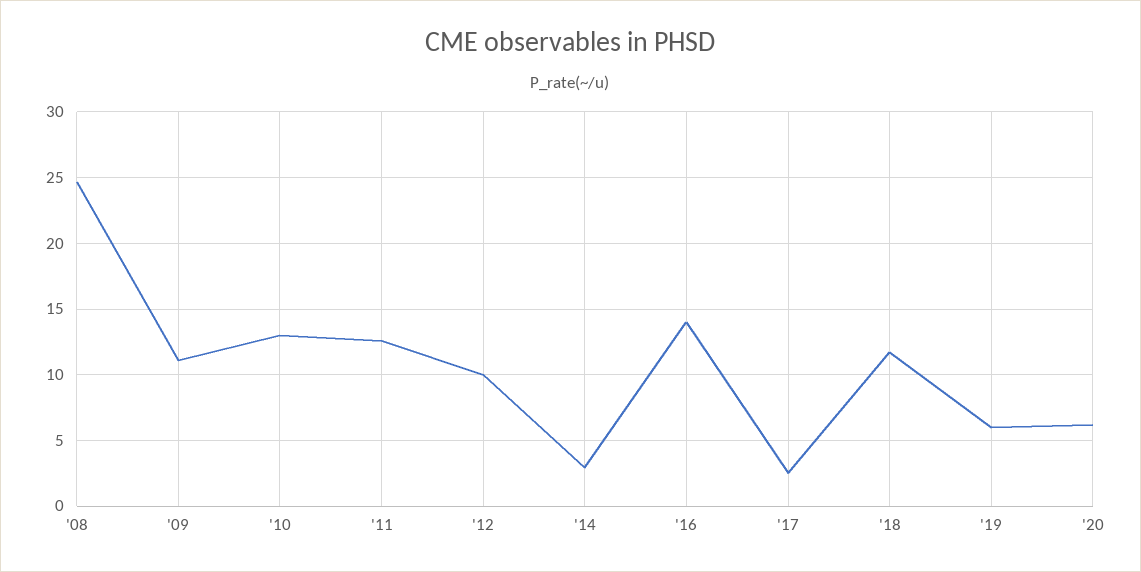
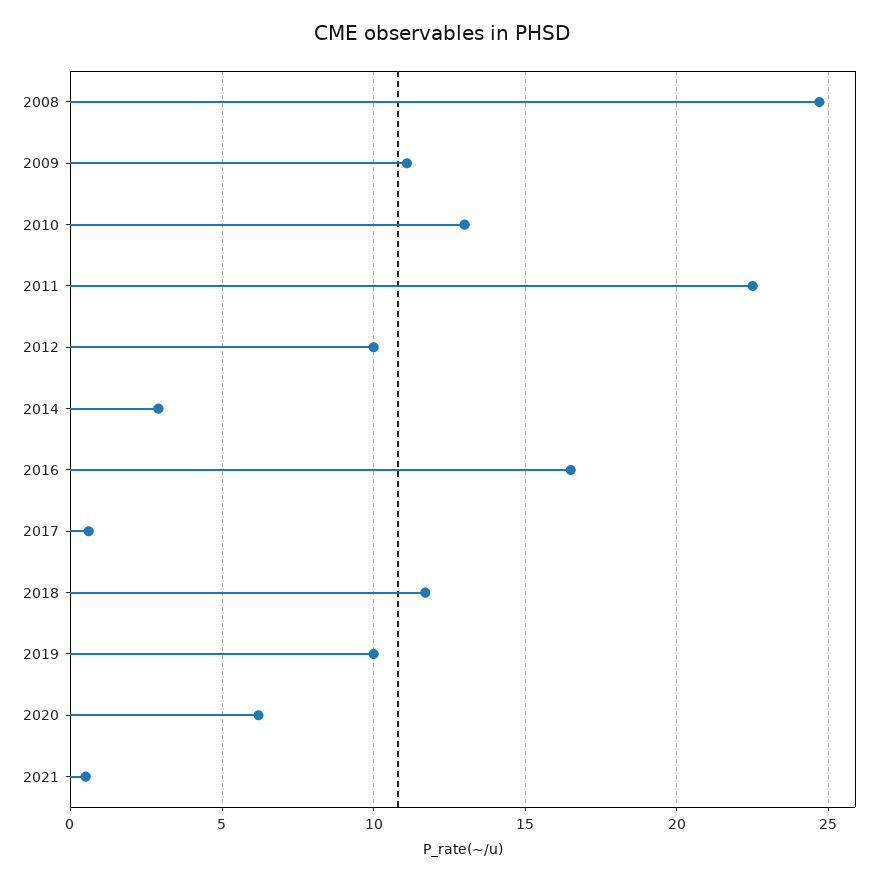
'11: 12.5 -> 22.5
'16: 14 -> 16.5
'17: 2.5 -> 0.5
'19: 6 -> 10
2021: none -> 0.5

